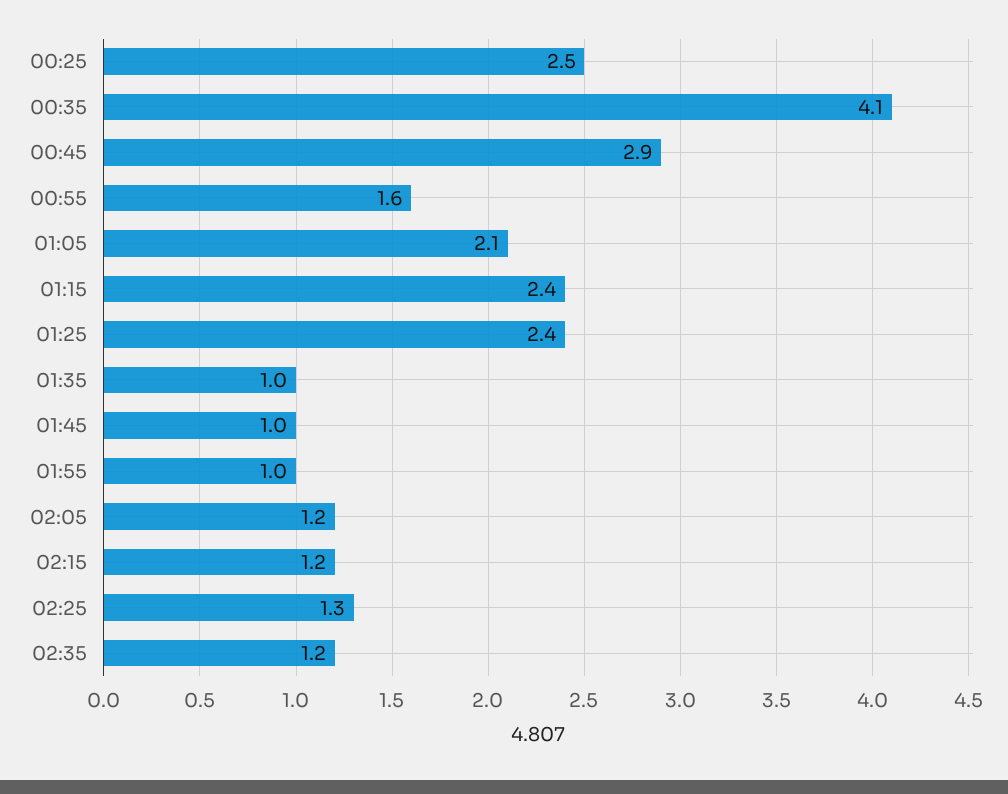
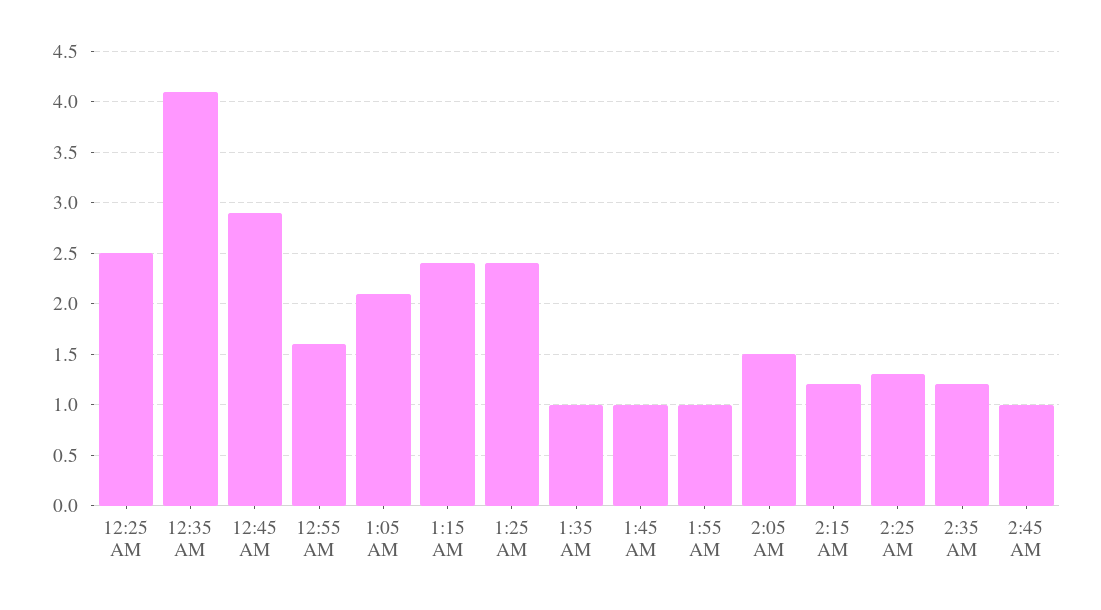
02:05: 1.2 -> 1.5
2:45 AM: none -> 1

